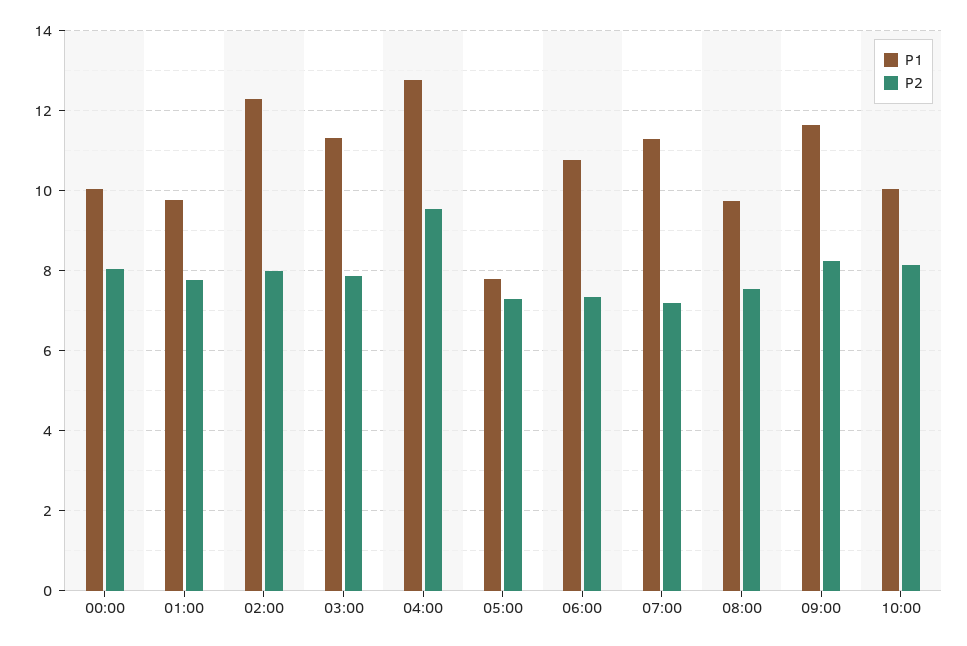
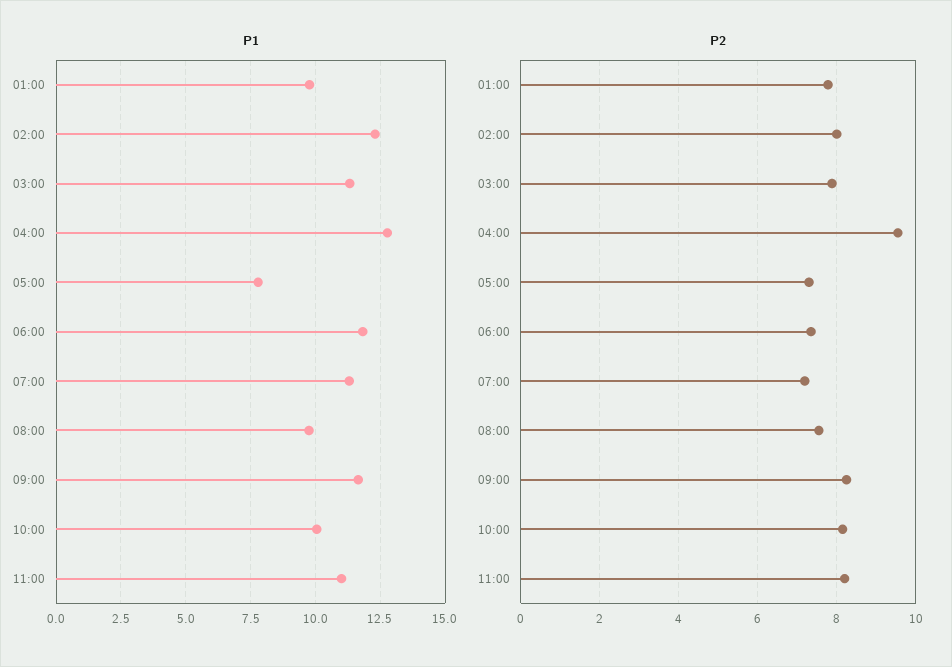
P1, 00:00: 10 -> none
P2, 00:00: 8 -> none
P1, 06:00: 10.8 -> 11.75
P1, 11:00: none -> 11
P2, 11:00: none -> 8.2

